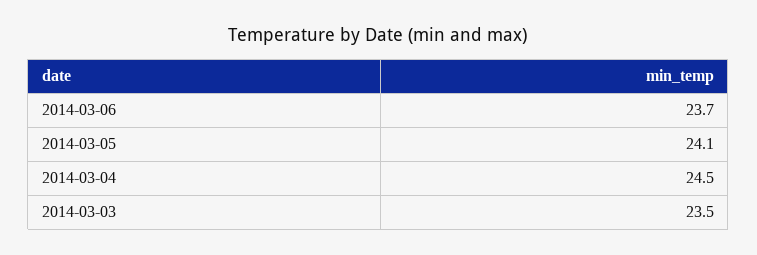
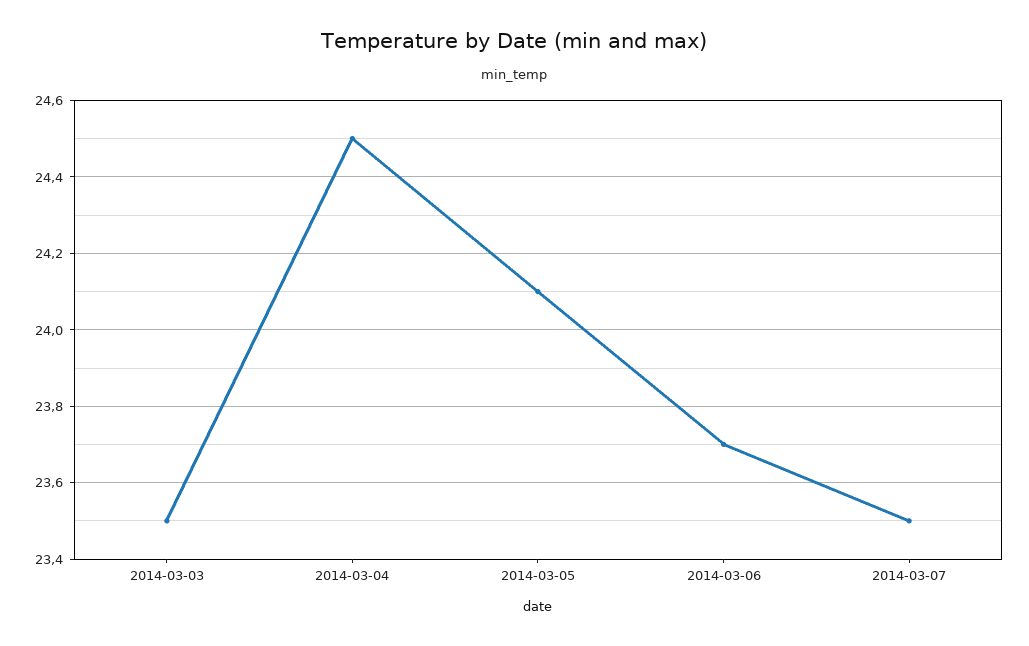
2014-03-07: none -> 23.5

